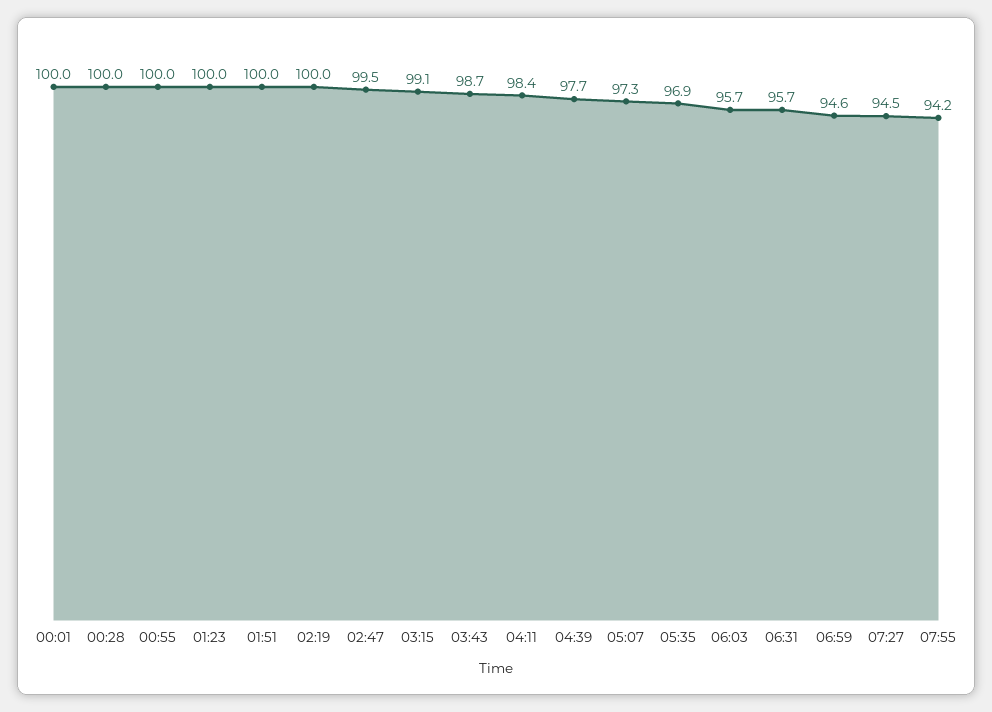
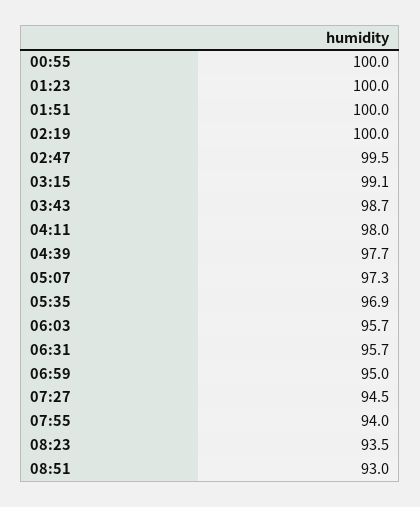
00:01: 100 -> none
00:28: 100 -> none
04:11: 98.4 -> 98
06:59: 94.6 -> 95
07:55: 94.2 -> 94
08:23: none -> 93.5
08:51: none -> 93

